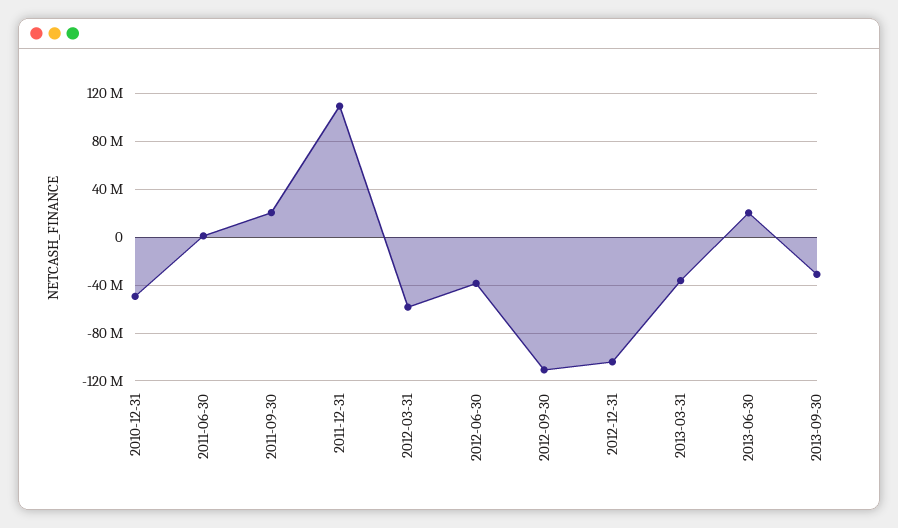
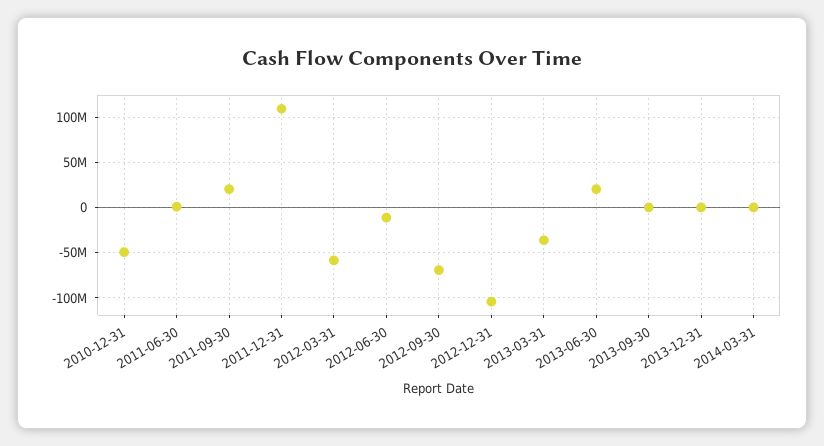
2012-06-30: -40000000 -> -10000000
2012-09-30: -110000000 -> -70000000
2013-09-30: -30000000 -> 0
2013-12-31: none -> 0
2014-03-31: none -> 0

